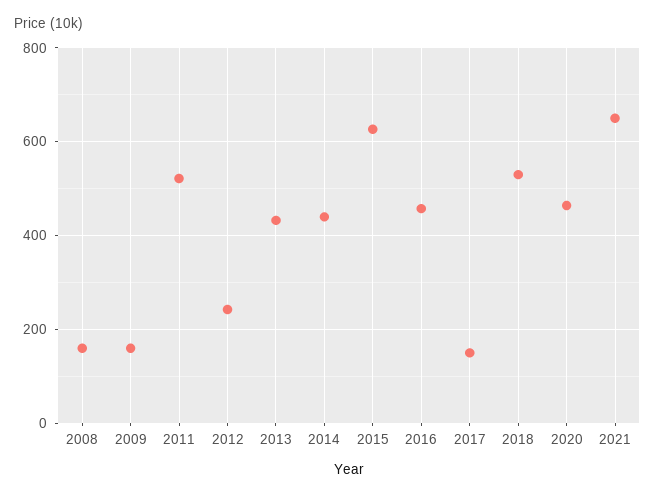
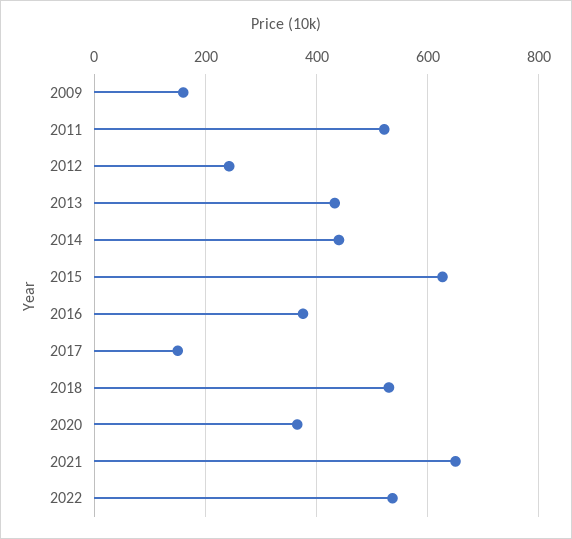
2008: 160 -> none
2016: 460 -> 380
2020: 460 -> 360
2022: none -> 540

